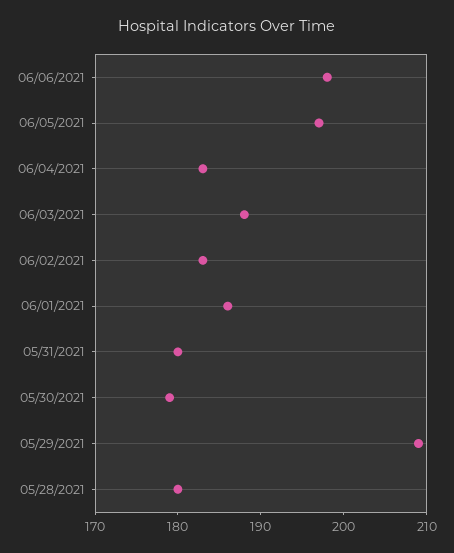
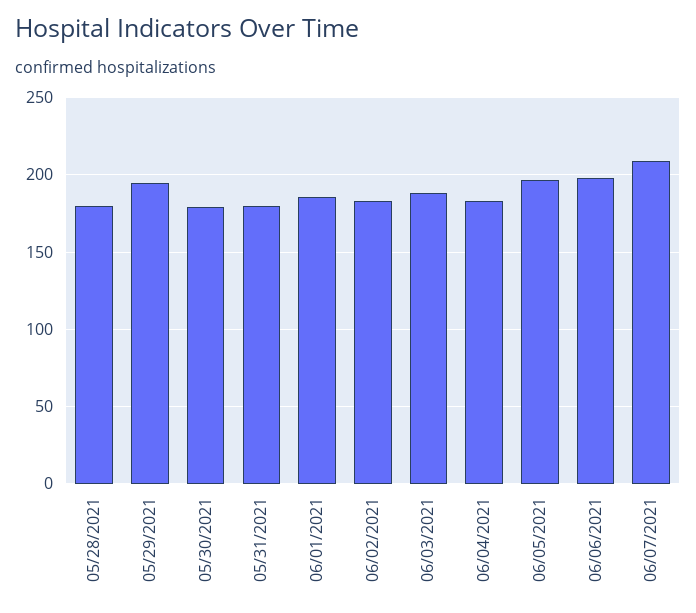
05/29/2021: 209 -> 195
06/07/2021: none -> 210

